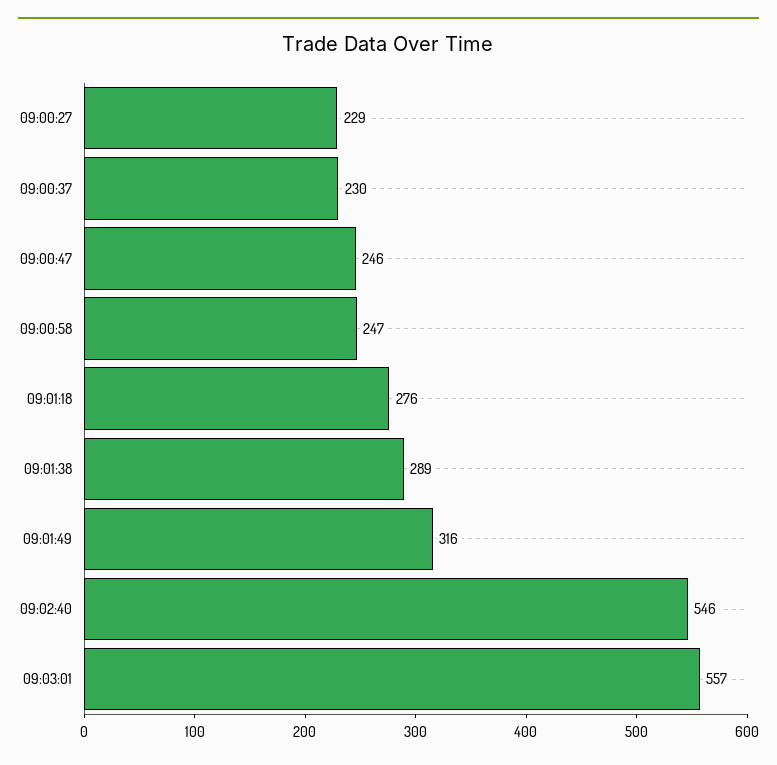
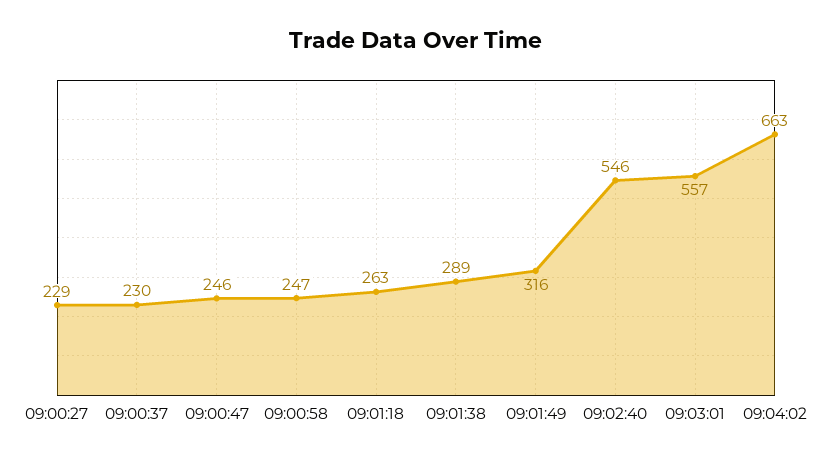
09:01:18: 276 -> 263
09:04:02: none -> 663

